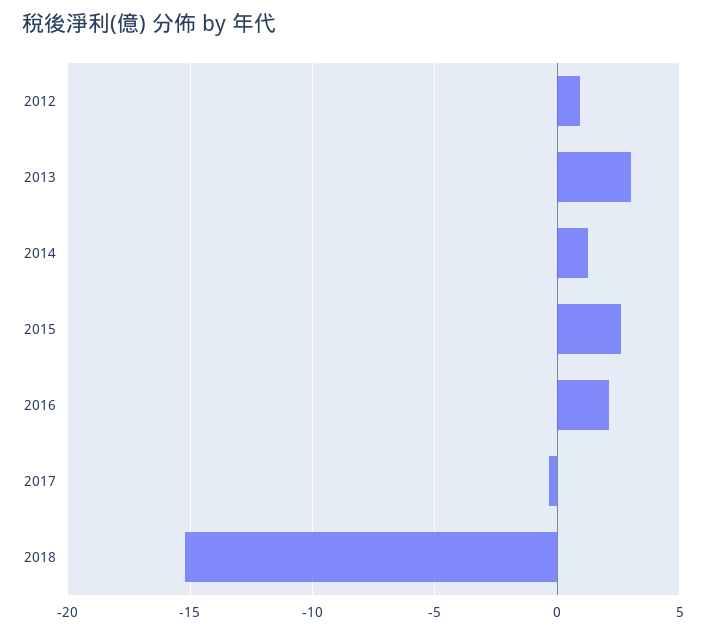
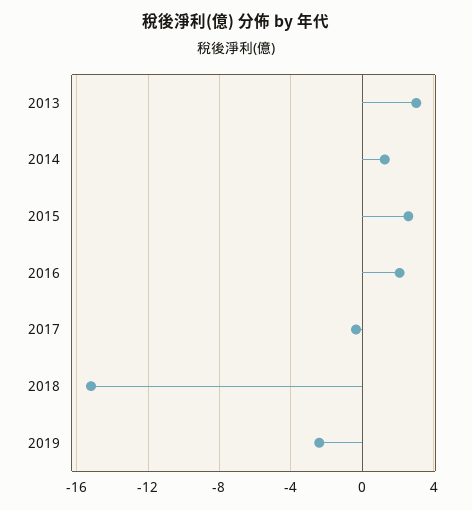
2012: 1 -> none
2019: none -> -2.5

